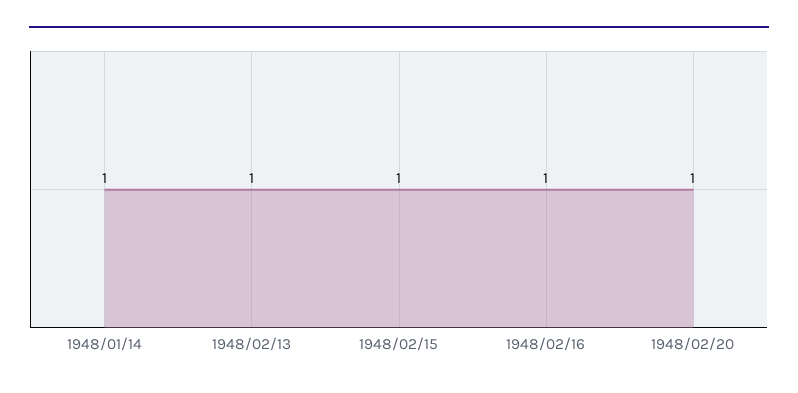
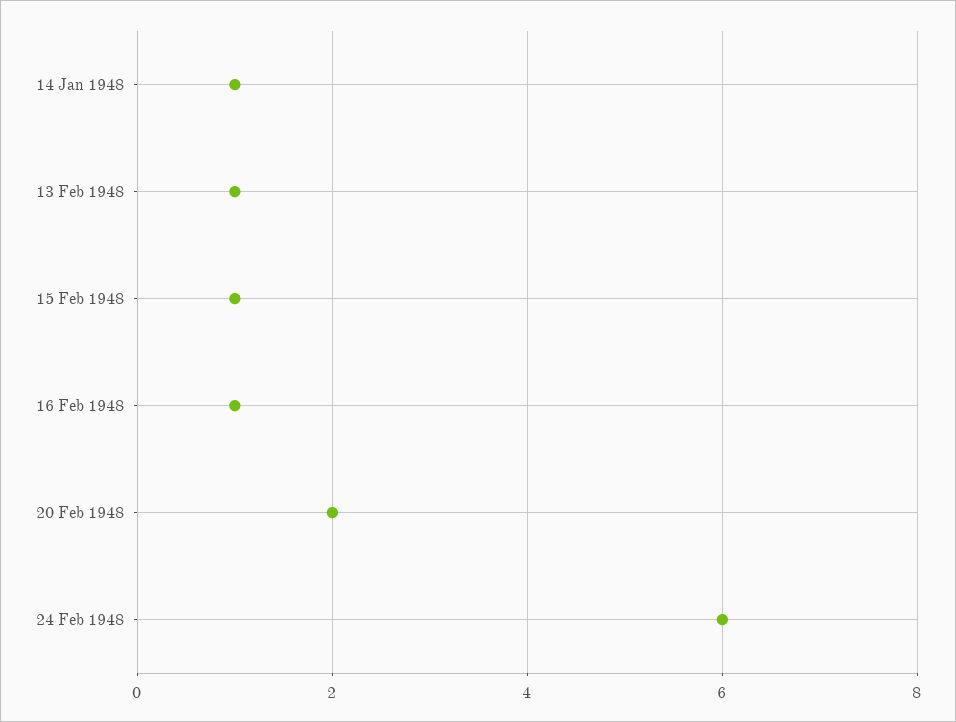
1948/02/20: 1 -> 2
24 Feb 1948: none -> 6

